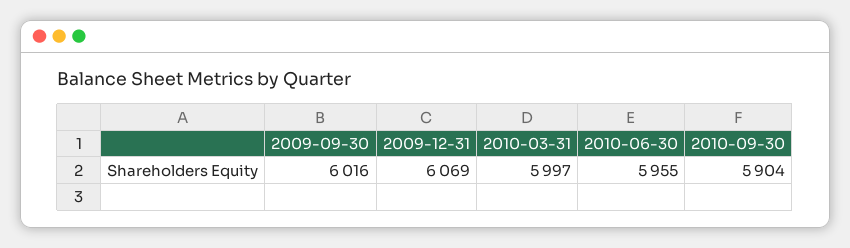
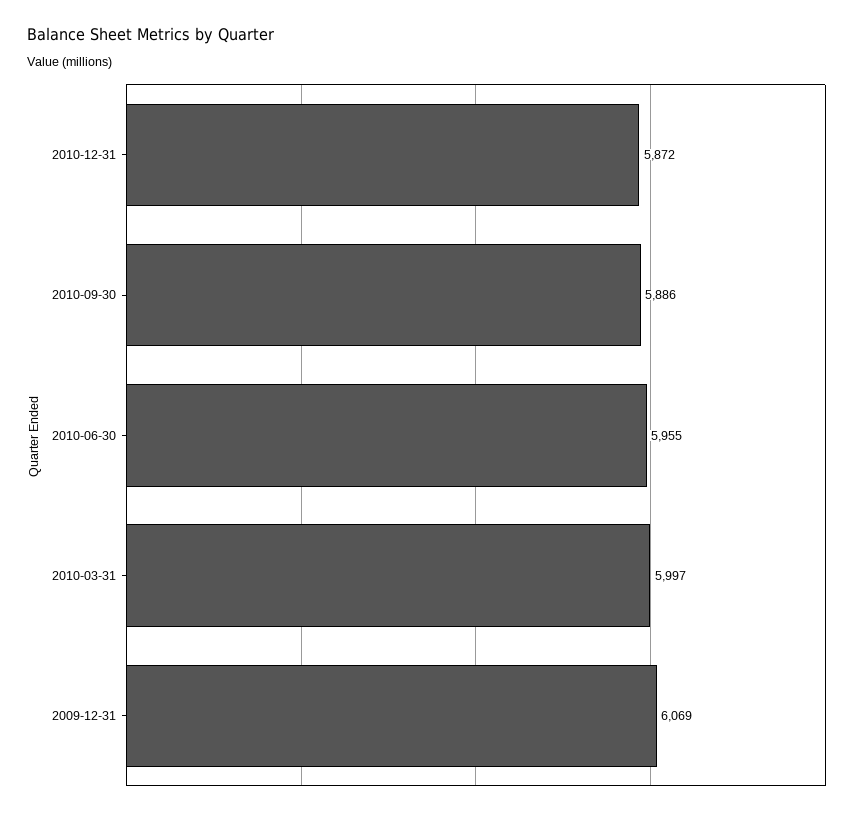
2009-09-30: 6016 -> none
2010-09-30: 5904 -> 5886
2010-12-31: none -> 5872

